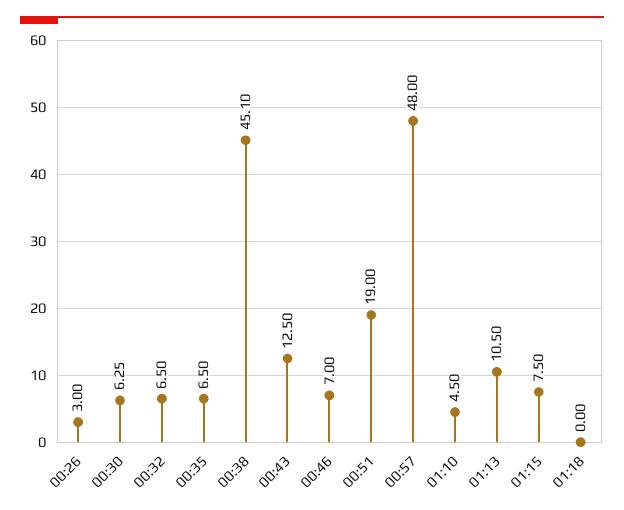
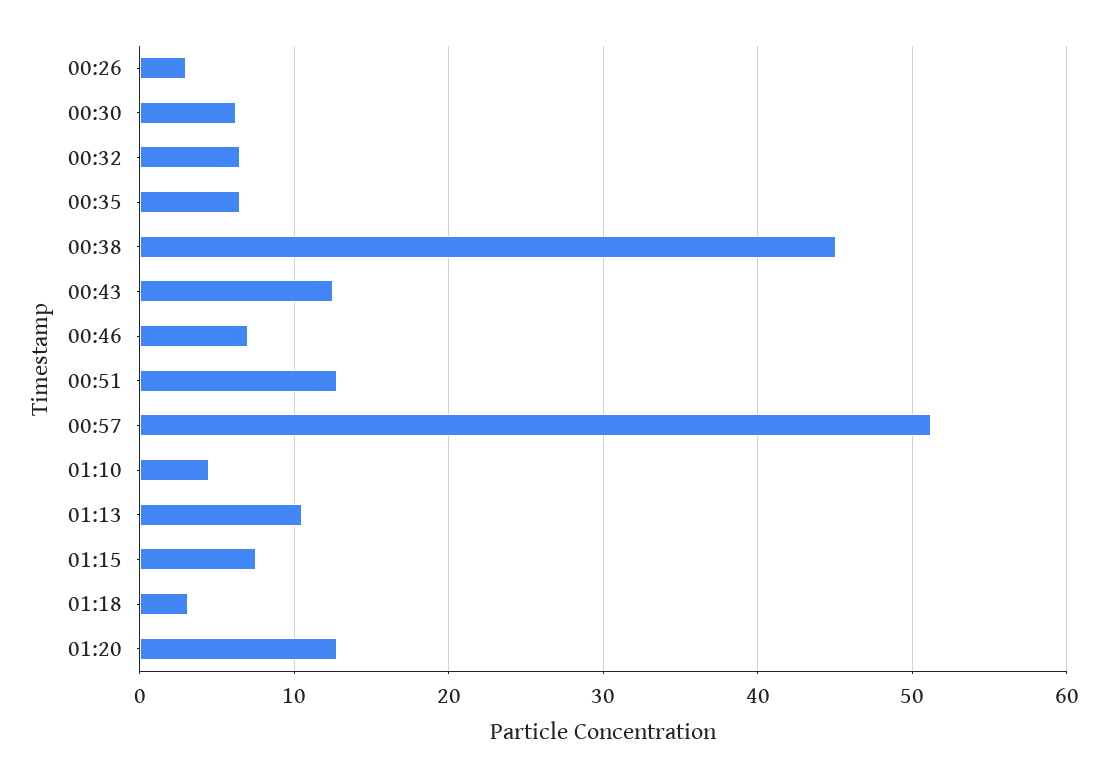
00:51: 19 -> 13
00:57: 48 -> 51
01:18: 0 -> 3
01:20: none -> 13

